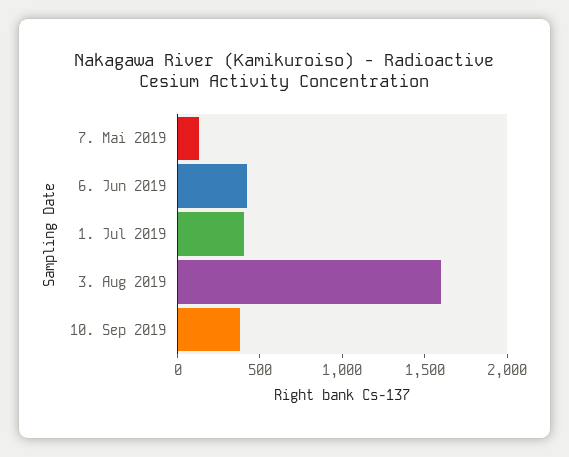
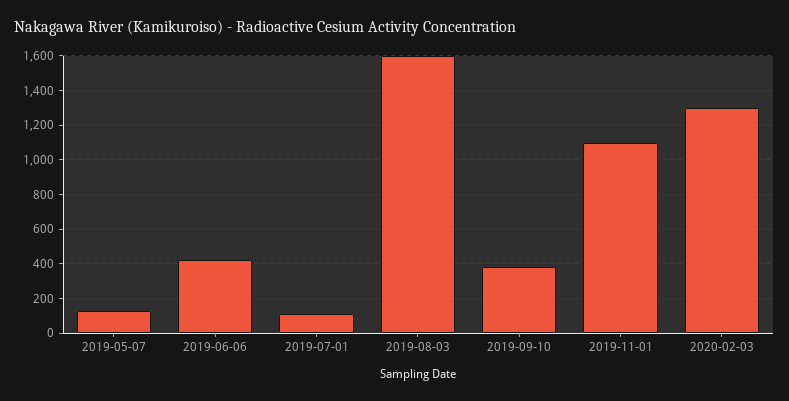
1. Jul 2019: 400 -> 100
2019-11-01: none -> 1100
2020-02-03: none -> 1300

